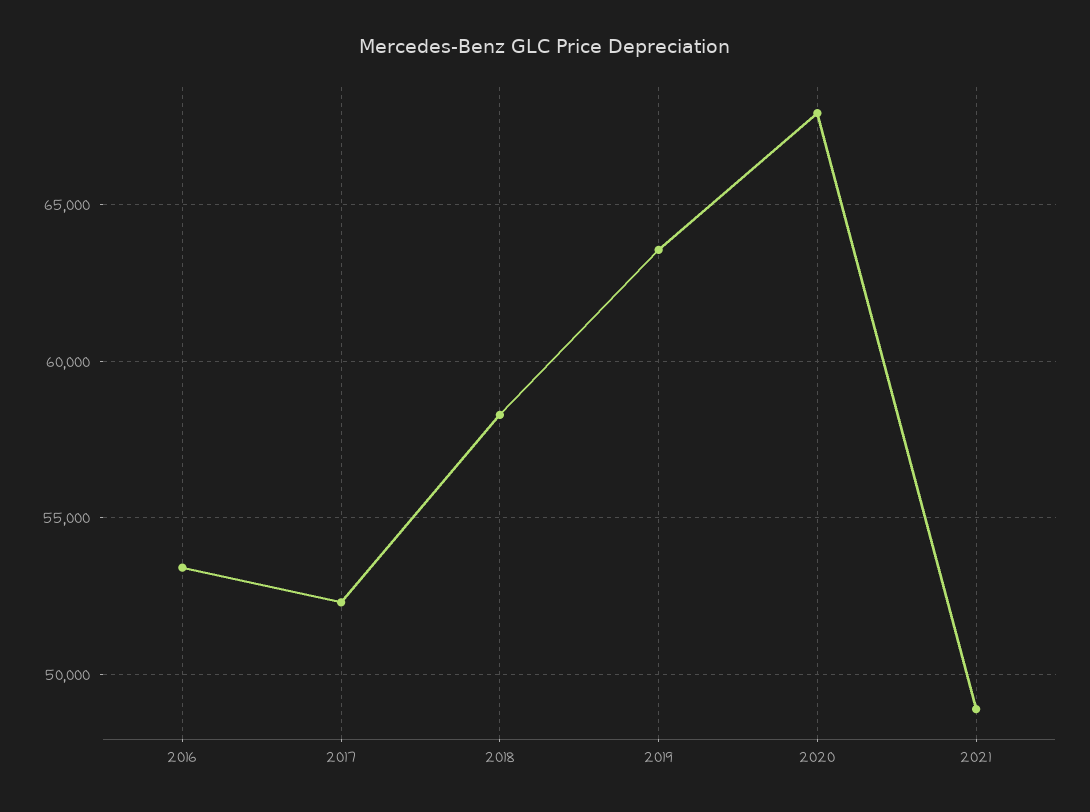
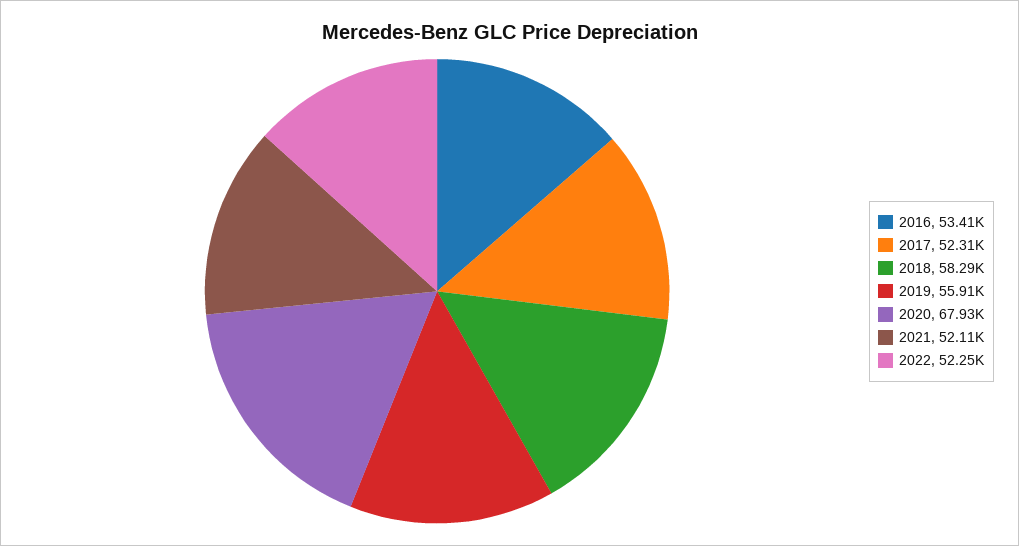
2019: 63500 -> 55910
2021: 49000 -> 52110
2022: none -> 52250

